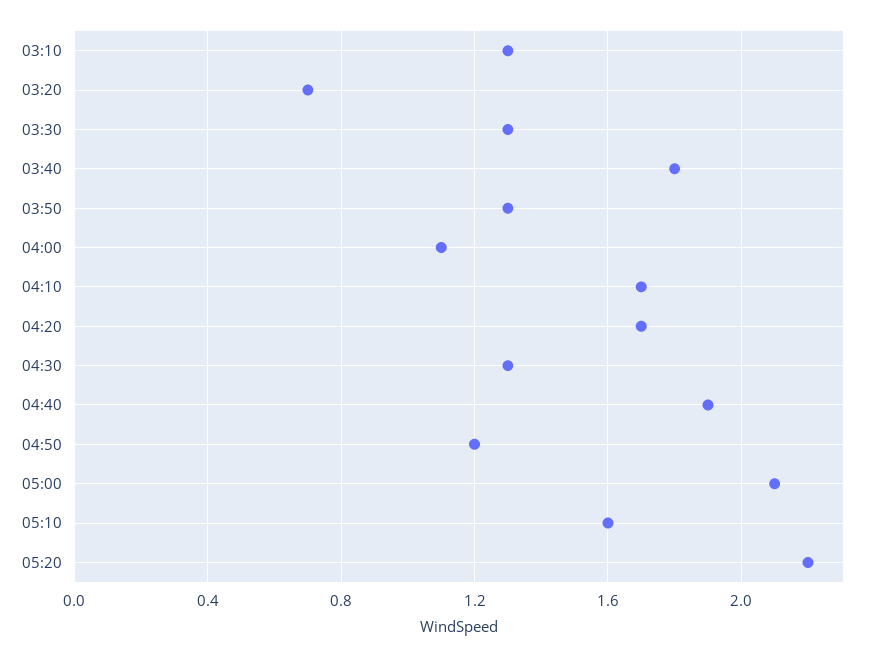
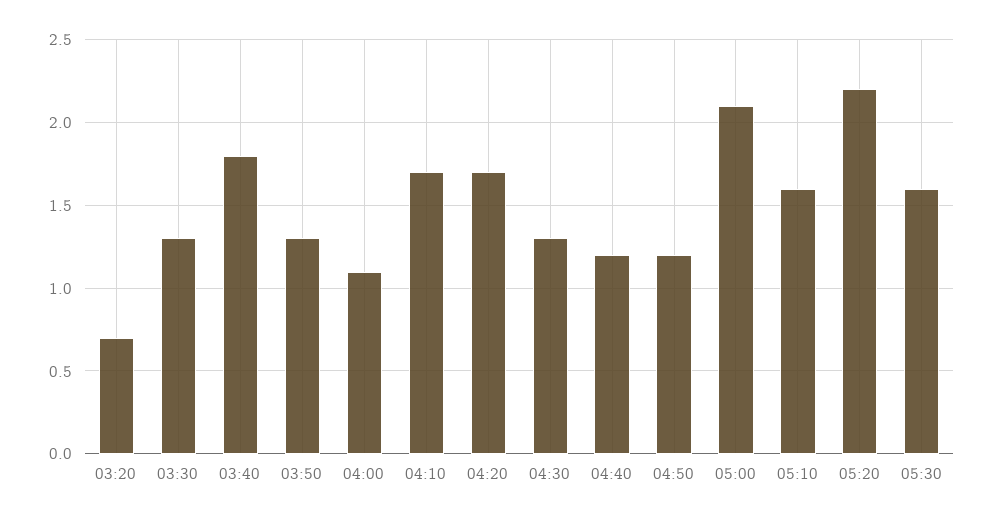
03:10: 1.3 -> none
04:40: 1.9 -> 1.2
05:30: none -> 1.6

